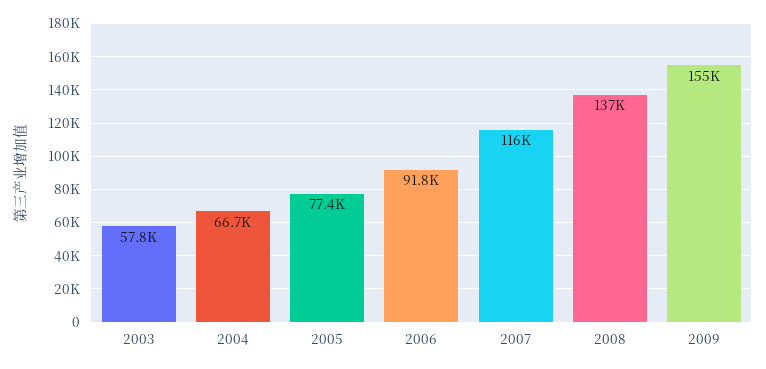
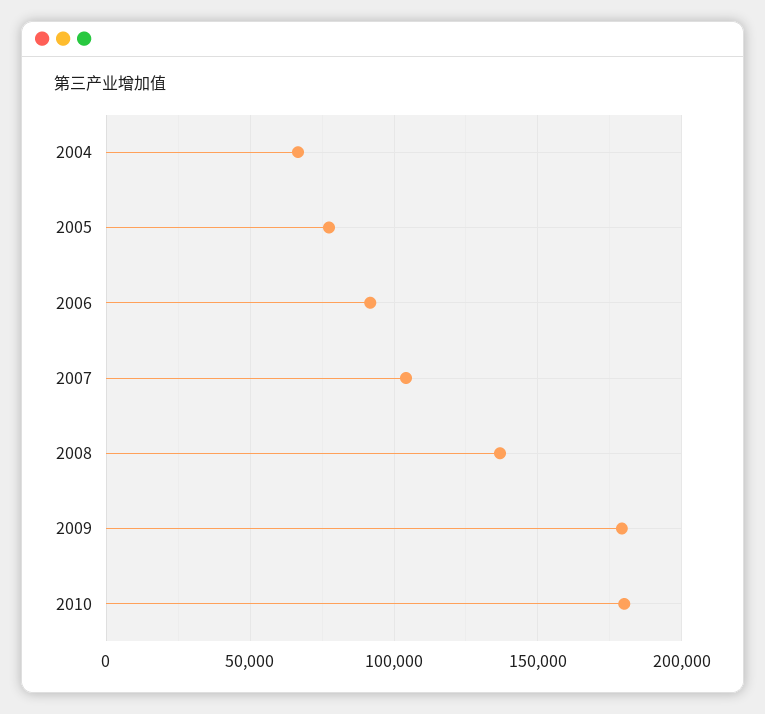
2003: 57800 -> none
2007: 116000 -> 105000
2009: 155000 -> 180000
2010: none -> 180000

